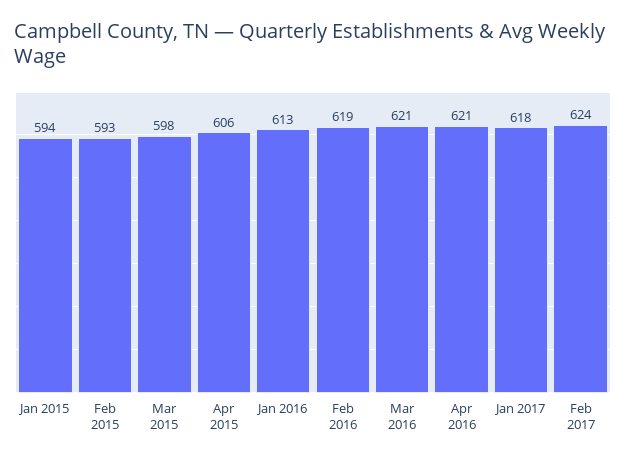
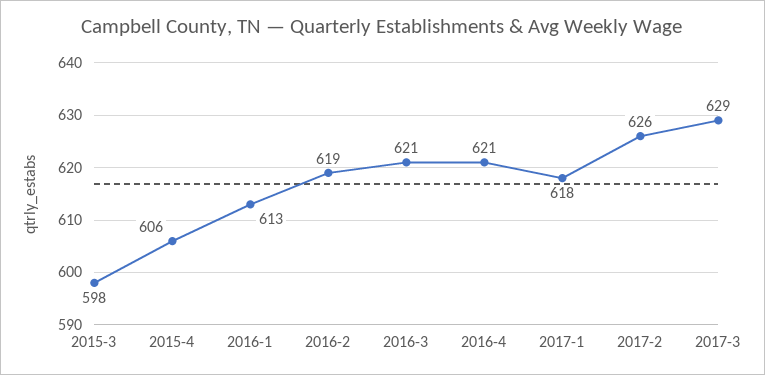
Jan 2015: 594 -> none
Feb 2015: 593 -> none
Feb 2017: 624 -> 626
2017-3: none -> 629

